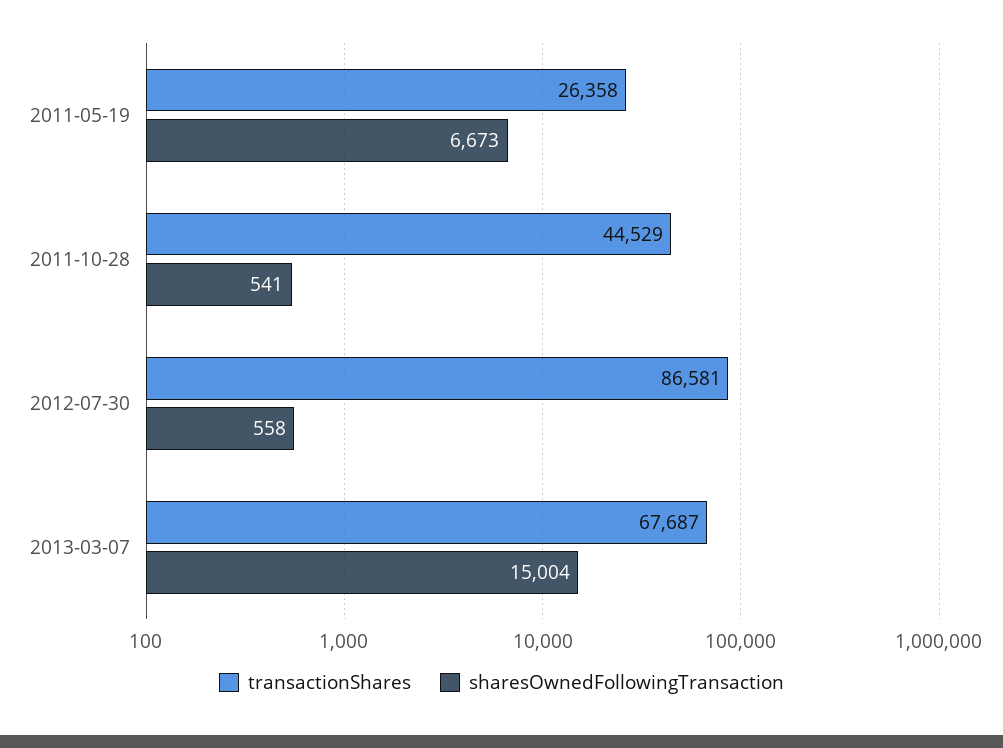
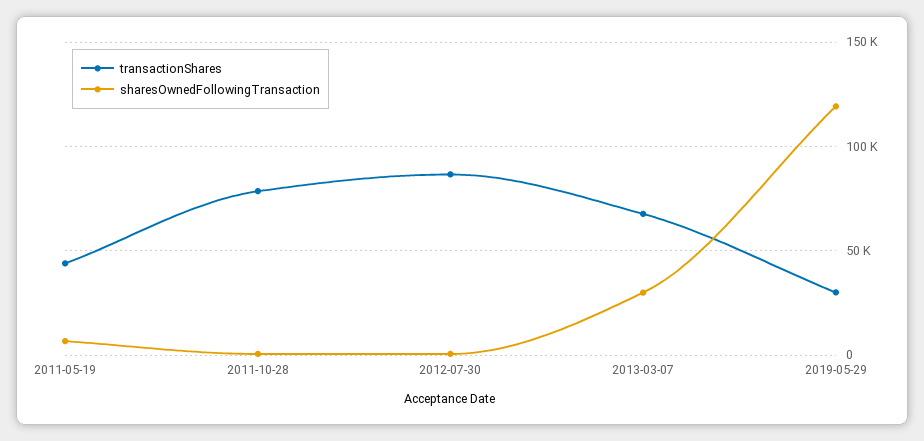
transactionShares, 2011-05-19: 26358 -> 45000
transactionShares, 2011-10-28: 44529 -> 80000
sharesOwnedFollowingTransaction, 2013-03-07: 15004 -> 30000
transactionShares, 2019-05-29: none -> 30000
sharesOwnedFollowingTransaction, 2019-05-29: none -> 120000

